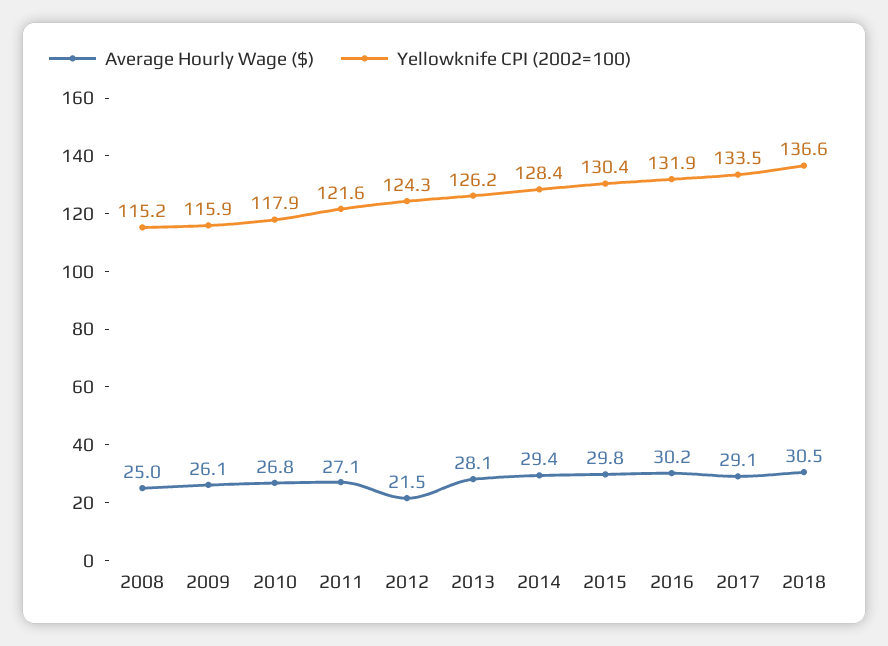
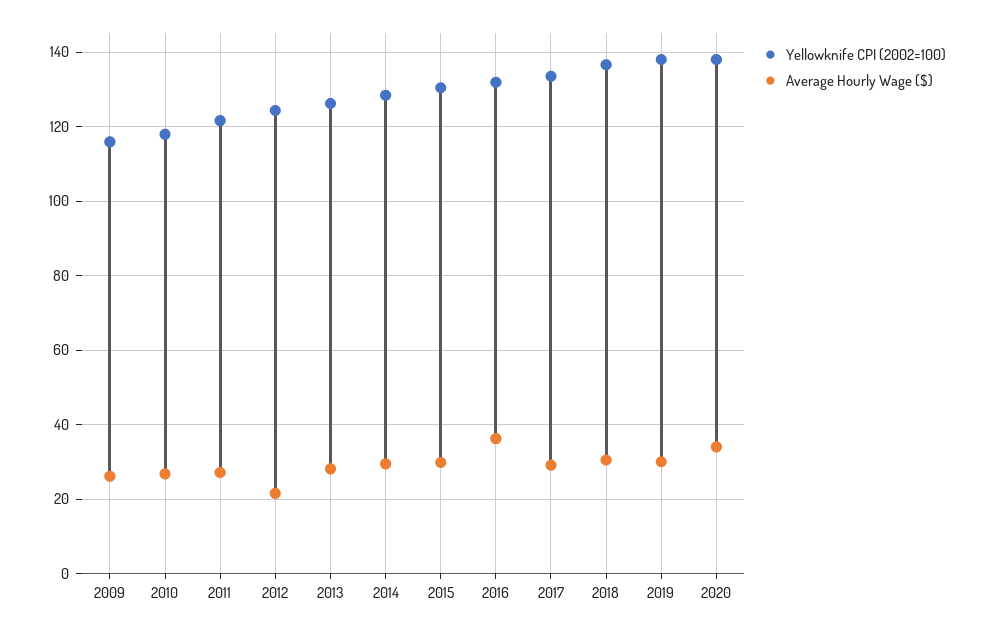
Average Hourly Wage ($), 2008: 25 -> none
Yellowknife CPI (2002=100), 2008: 115.2 -> none
Average Hourly Wage ($), 2016: 30.2 -> 36
Yellowknife CPI (2002=100), 2019: none -> 138
Average Hourly Wage ($), 2019: none -> 30
Yellowknife CPI (2002=100), 2020: none -> 138
Average Hourly Wage ($), 2020: none -> 34

